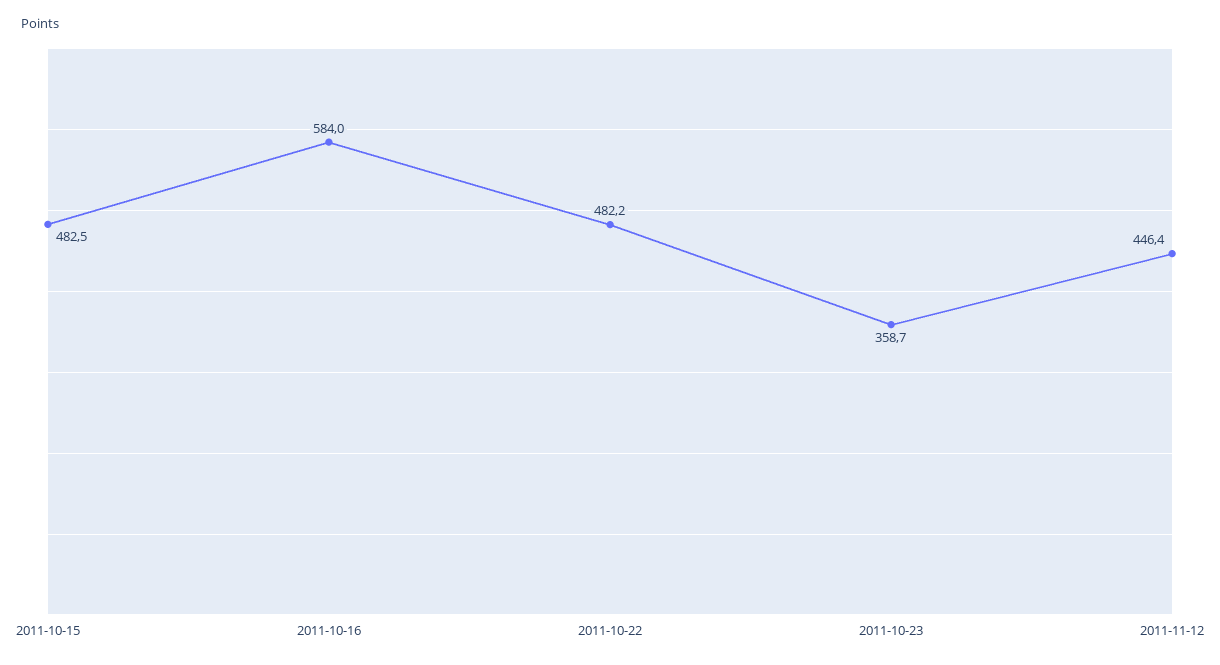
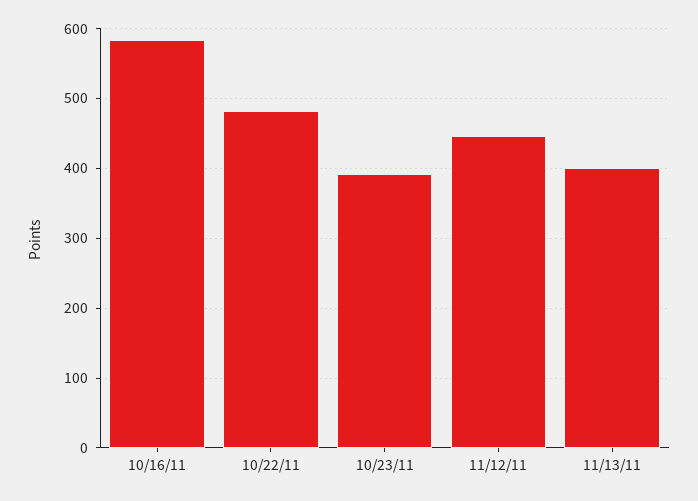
2011-10-15: 482.5 -> none
2011-10-23: 358.7 -> 390
11/13/11: none -> 400

